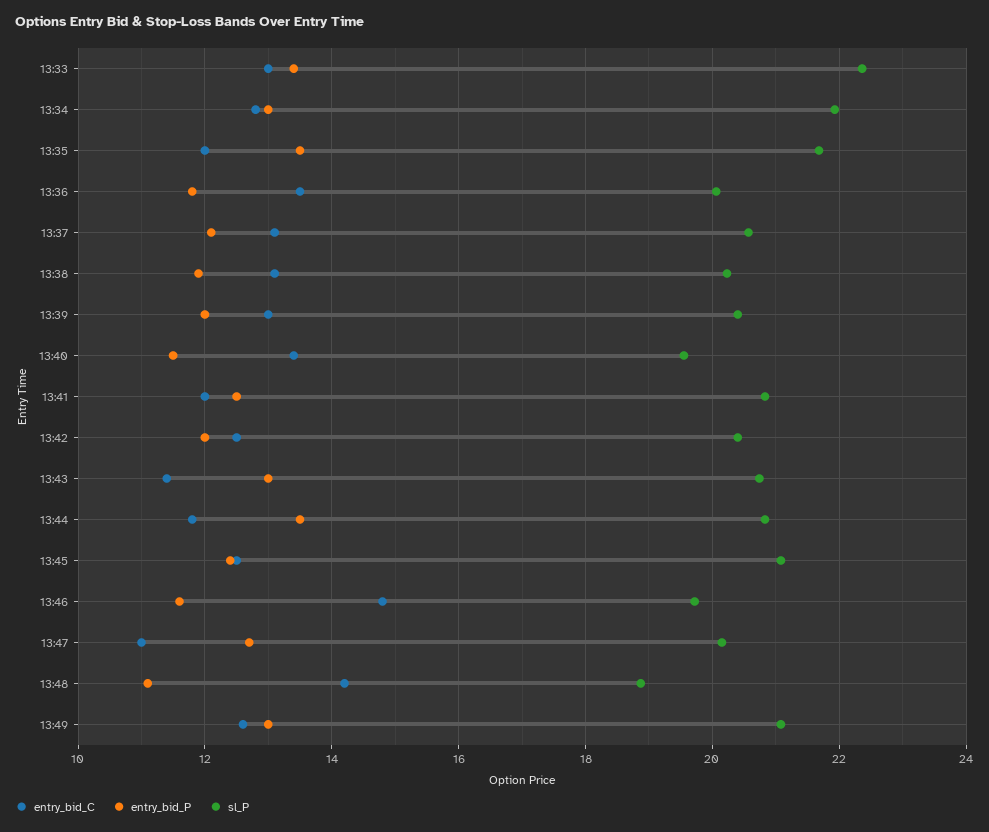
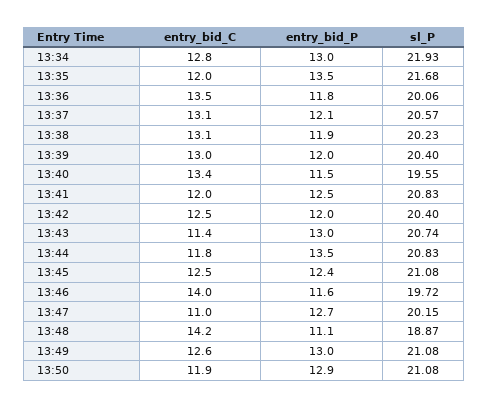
entry_bid_C, 13:33: 13 -> none
entry_bid_P, 13:33: 13.4 -> none
sl_P, 13:33: 22.4 -> none
entry_bid_C, 13:46: 14.8 -> 14
entry_bid_C, 13:50: none -> 11.9
entry_bid_P, 13:50: none -> 12.9
sl_P, 13:50: none -> 21.08

